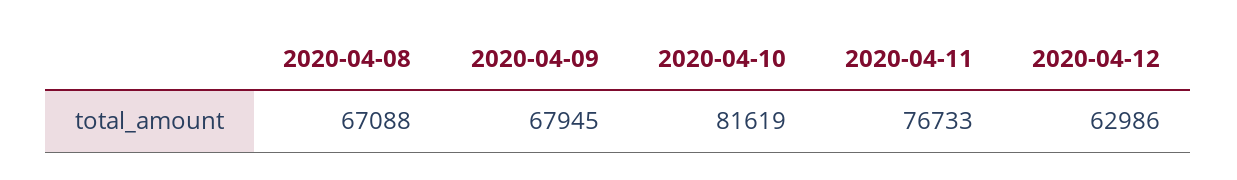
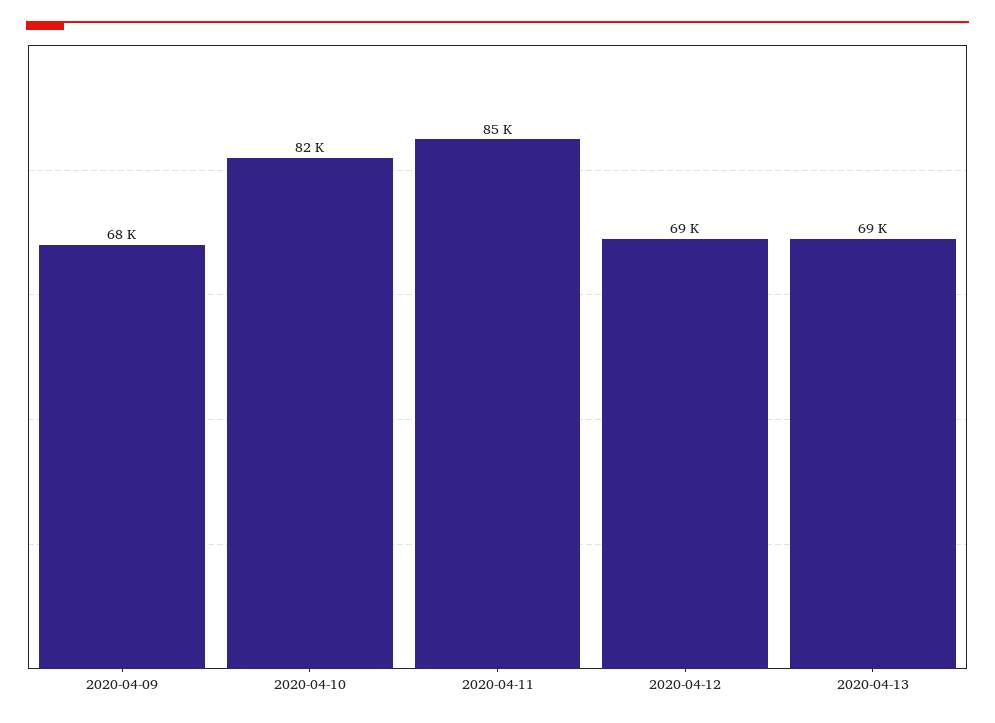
2020-04-08: 67088 -> none
2020-04-11: 76733 -> 85000
2020-04-12: 62986 -> 69000
2020-04-13: none -> 69000

